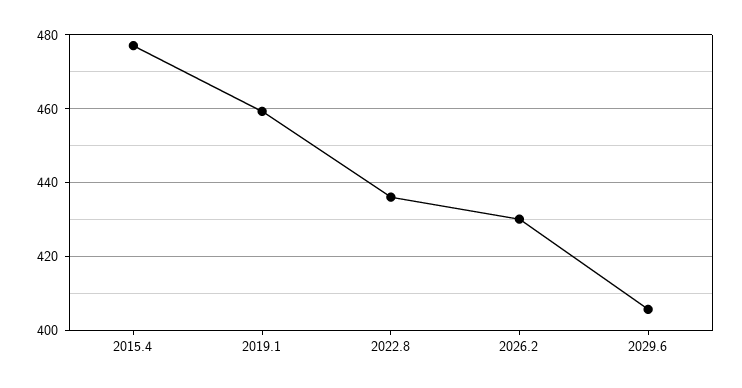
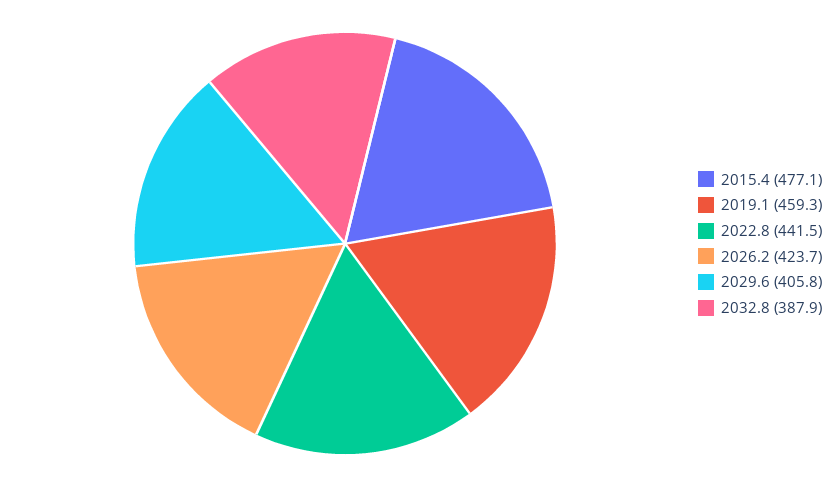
2022.8: 436 -> 441.5
2026.2: 430 -> 423.7
2032.8: none -> 387.9

